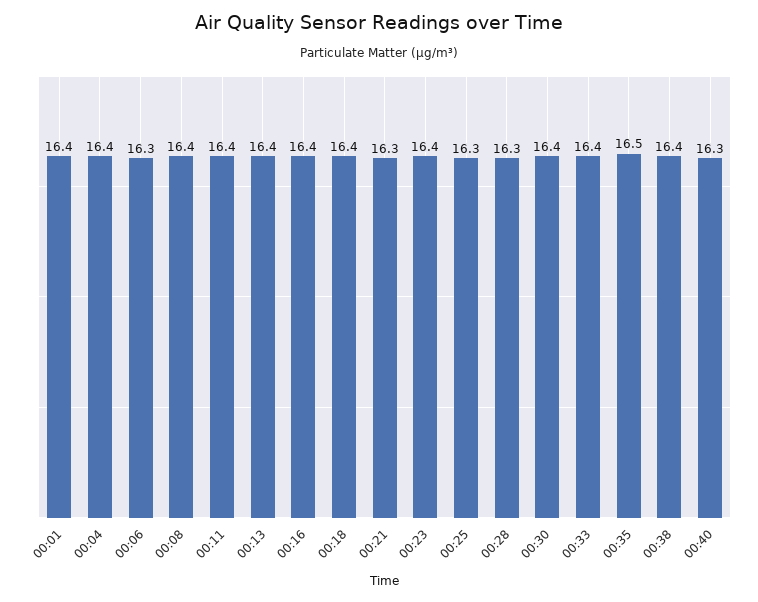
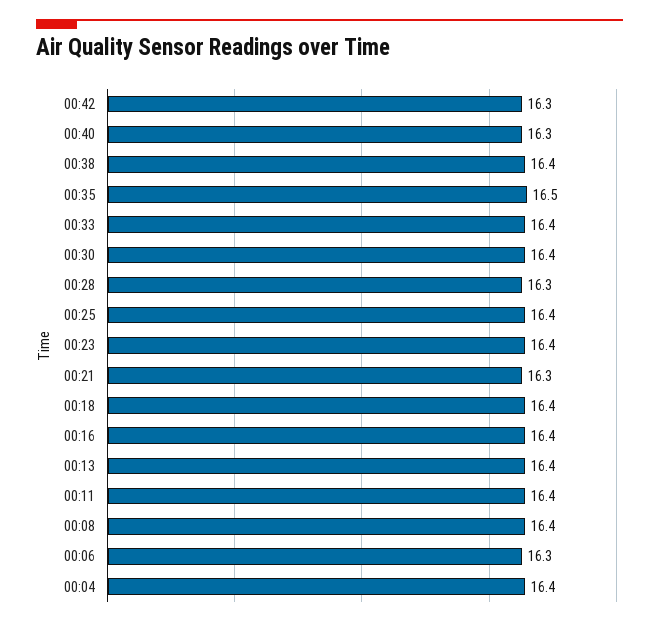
00:01: 16.4 -> none
00:25: 16.3 -> 16.4
00:42: none -> 16.3

